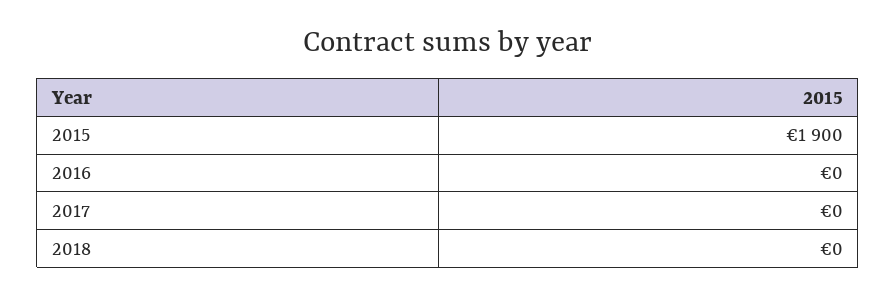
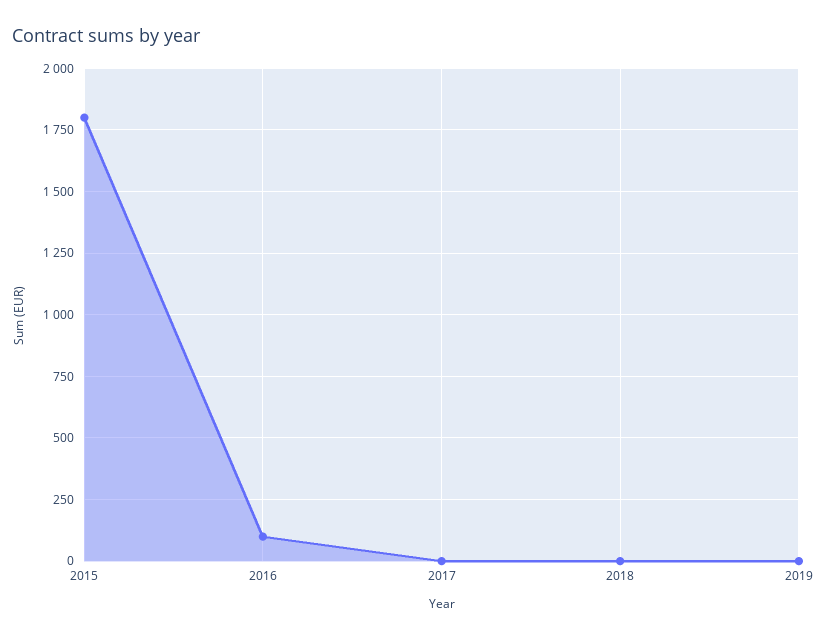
2015: 1900 -> 1800
2016: 0 -> 100
2019: none -> 0

